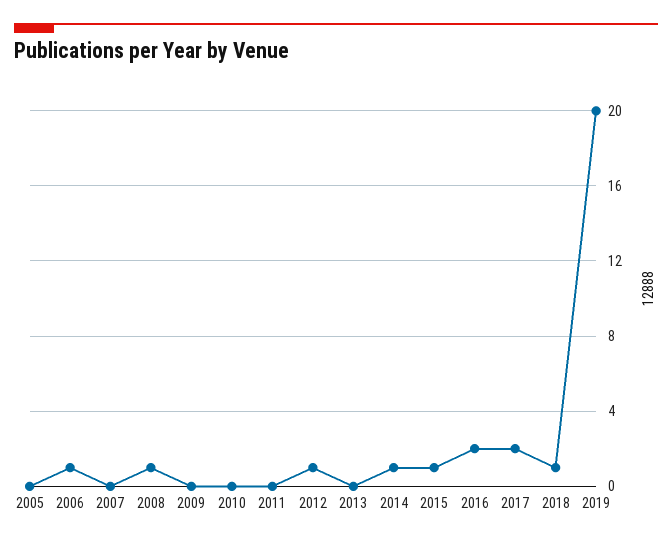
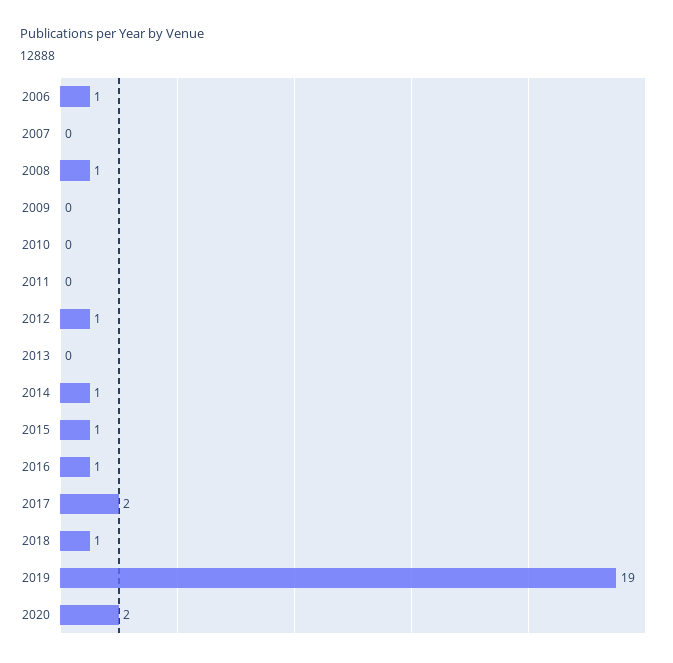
2005: 0 -> none
2016: 2 -> 1
2019: 20 -> 19
2020: none -> 2

